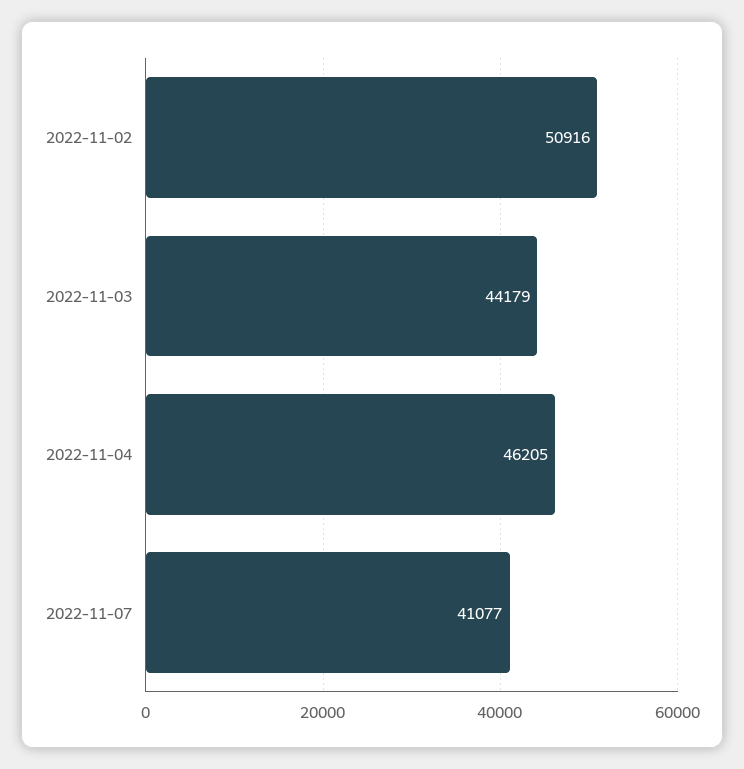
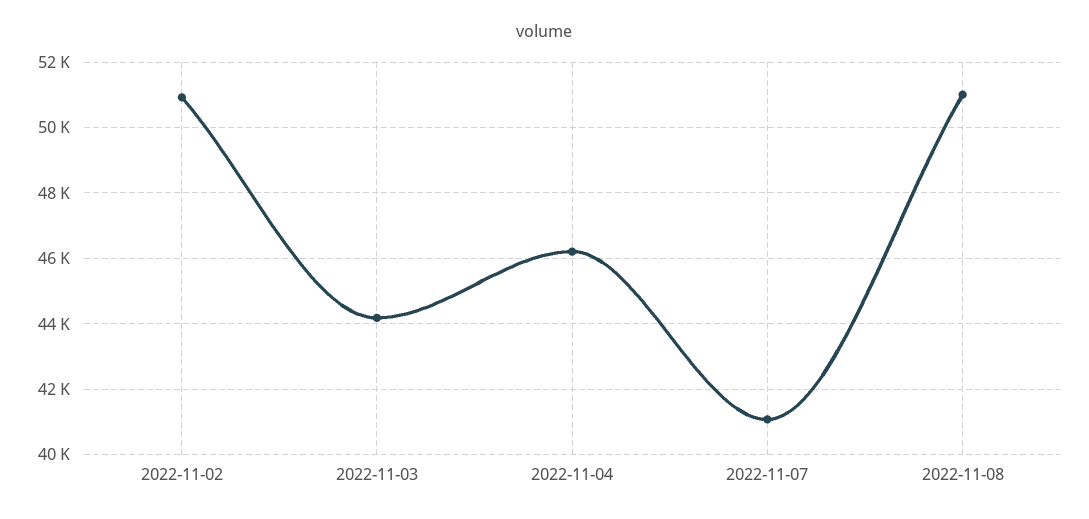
2022-11-08: none -> 51000

